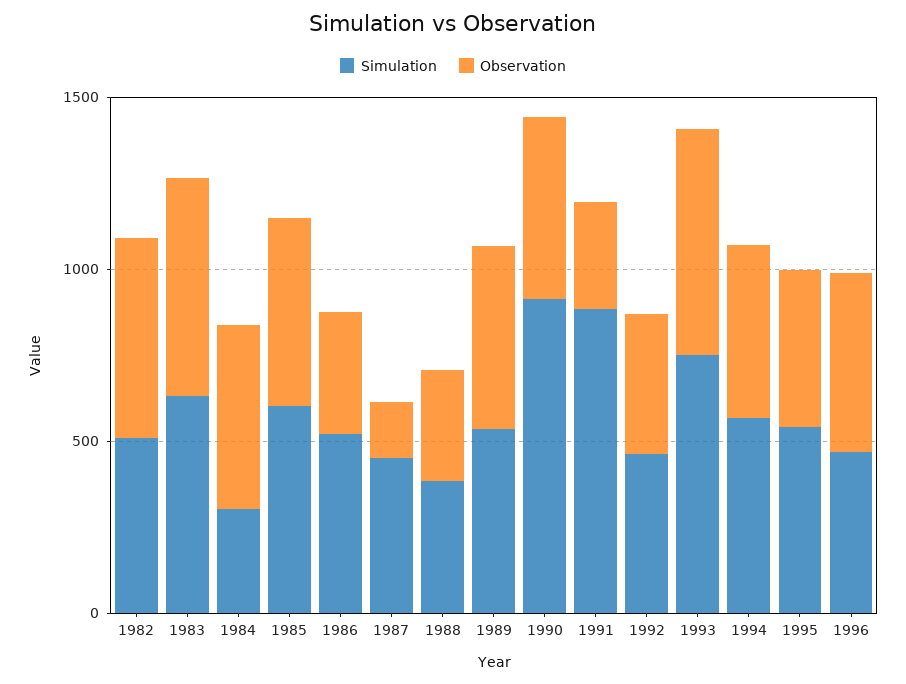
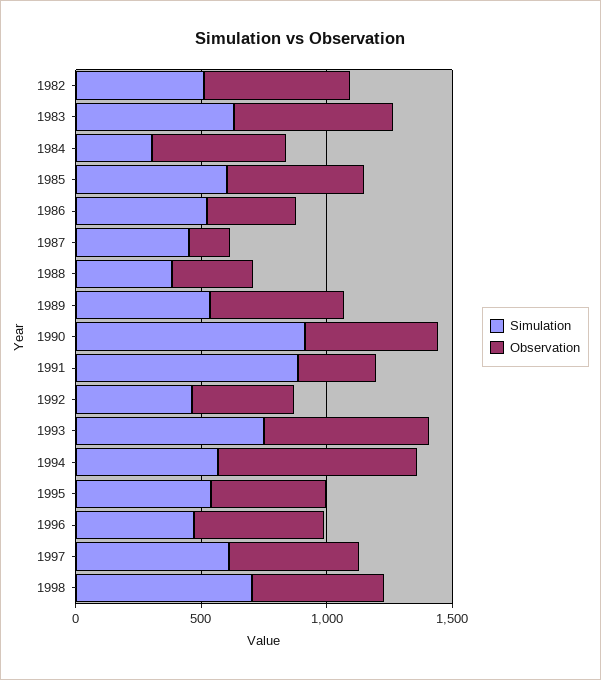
Observation, 1994: 500 -> 800
Simulation, 1997: none -> 600
Observation, 1997: none -> 500
Simulation, 1998: none -> 700
Observation, 1998: none -> 500

